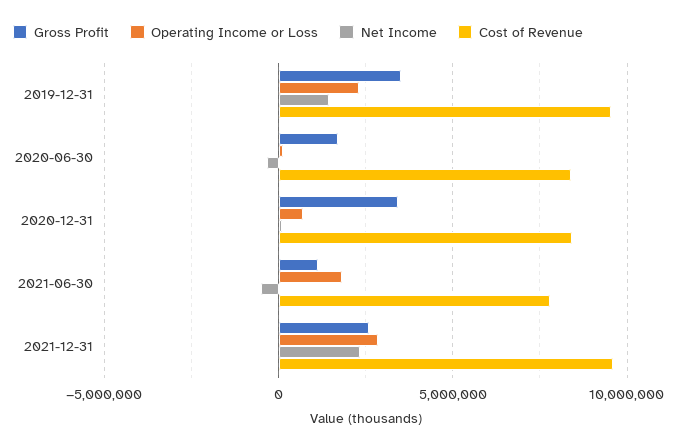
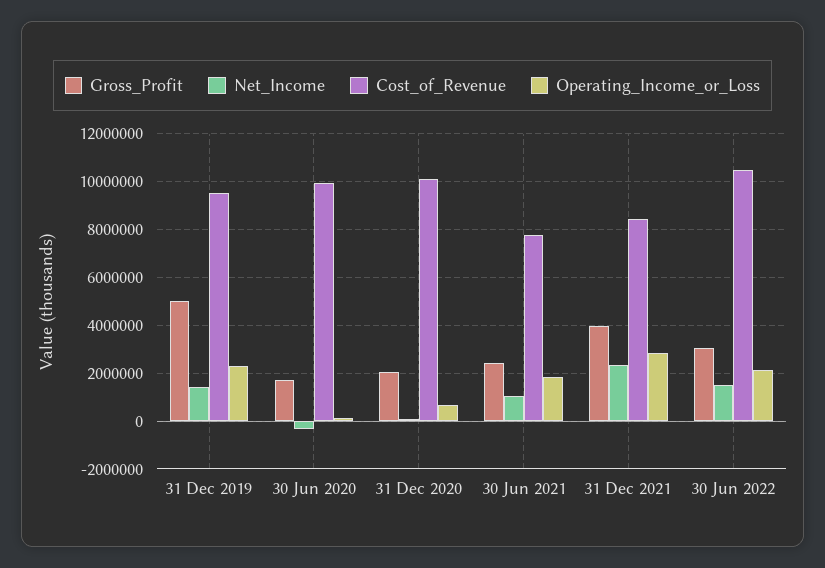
Gross Profit, 2019-12-31: 3500000 -> 5000000
Cost of Revenue, 2020-06-30: 8500000 -> 10000000
Gross Profit, 2020-12-31: 3500000 -> 2000000
Cost of Revenue, 2020-12-31: 8500000 -> 10000000
Gross Profit, 2021-06-30: 1000000 -> 2500000
Net Income, 2021-06-30: -500000 -> 1000000
Gross Profit, 2021-12-31: 2500000 -> 4000000
Cost of Revenue, 2021-12-31: 9500000 -> 8500000
Gross Profit, 30 Jun 2022: none -> 3000000
Net Income, 30 Jun 2022: none -> 1500000
Cost of Revenue, 30 Jun 2022: none -> 10500000
Operating Income or Loss, 30 Jun 2022: none -> 2000000

